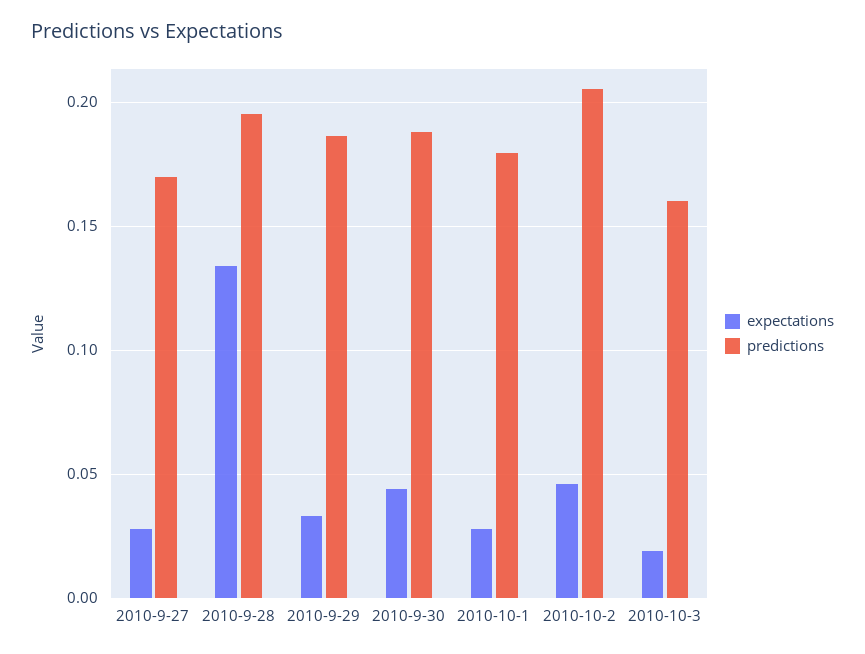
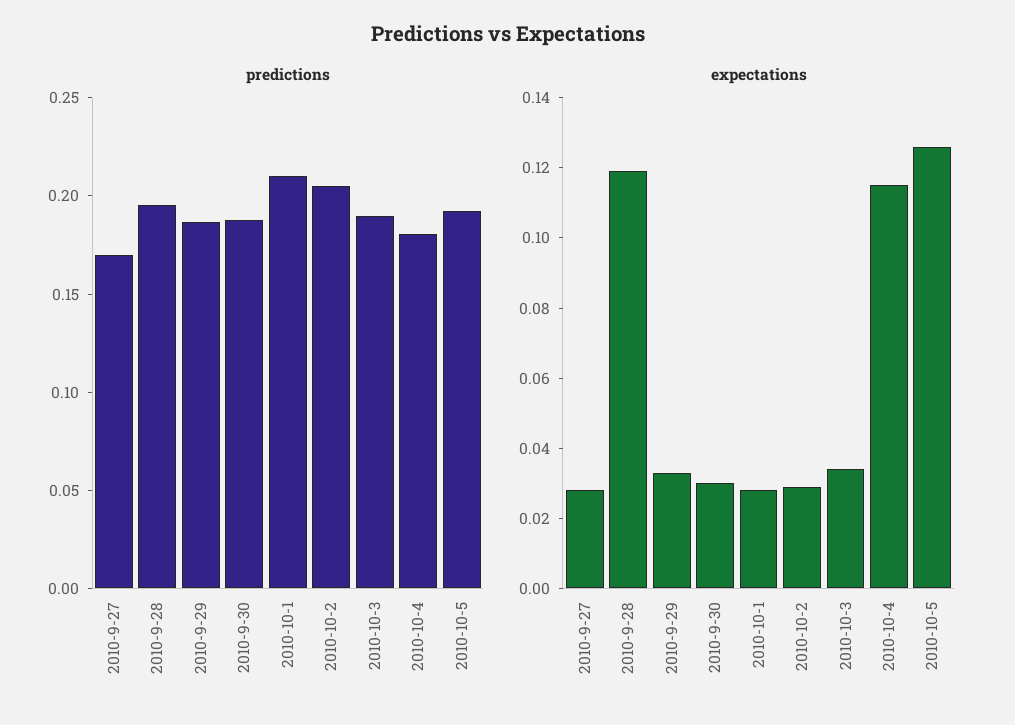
expectations, 2010-9-28: 0.135 -> 0.12
expectations, 2010-9-30: 0.045 -> 0.03
predictions, 2010-10-1: 0.18 -> 0.21
expectations, 2010-10-2: 0.045 -> 0.03
expectations, 2010-10-3: 0.02 -> 0.035
predictions, 2010-10-3: 0.16 -> 0.19
predictions, 2010-10-4: none -> 0.18
predictions, 2010-10-5: none -> 0.19
expectations, 2010-10-4: none -> 0.115
expectations, 2010-10-5: none -> 0.125

